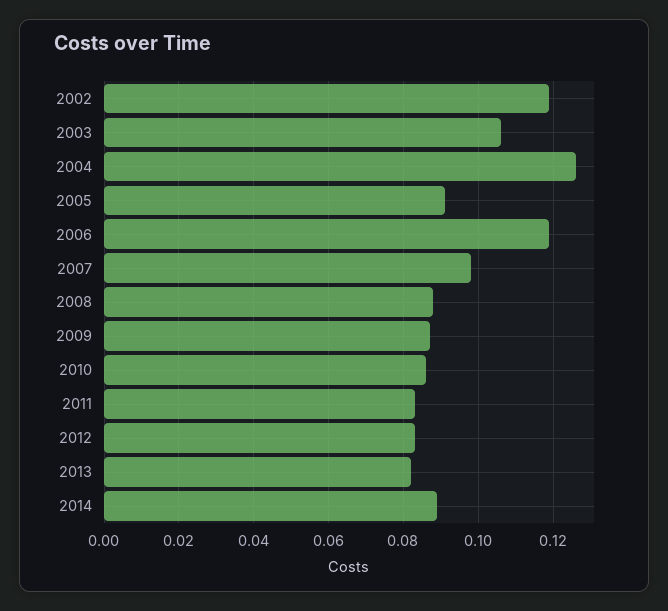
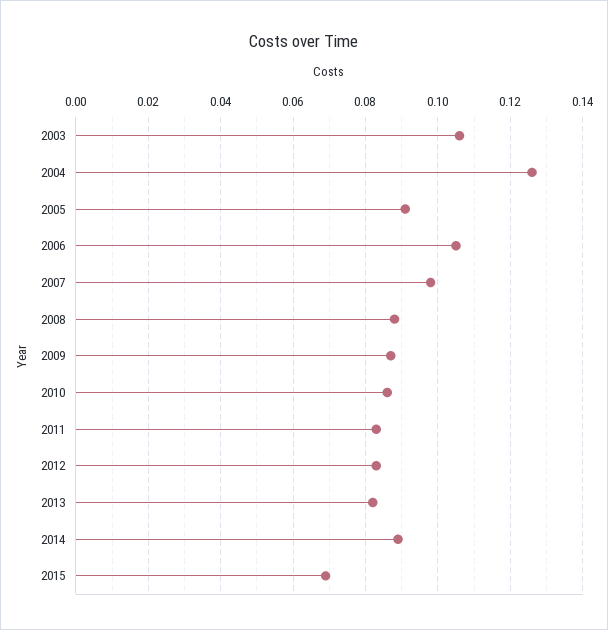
2002: 0.12 -> none
2006: 0.12 -> 0.105
2015: none -> 0.07

